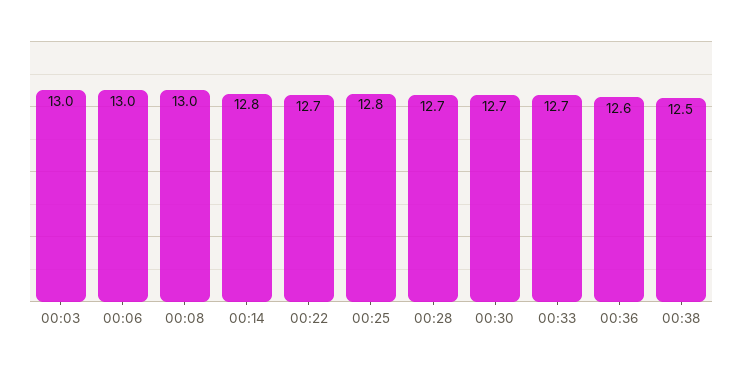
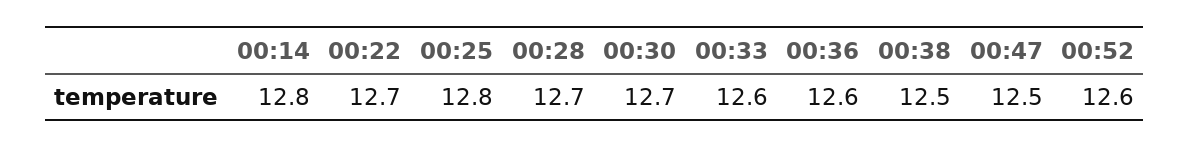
00:03: 13 -> none
00:06: 13 -> none
00:08: 13 -> none
00:33: 12.7 -> 12.6
00:47: none -> 12.5
00:52: none -> 12.6

